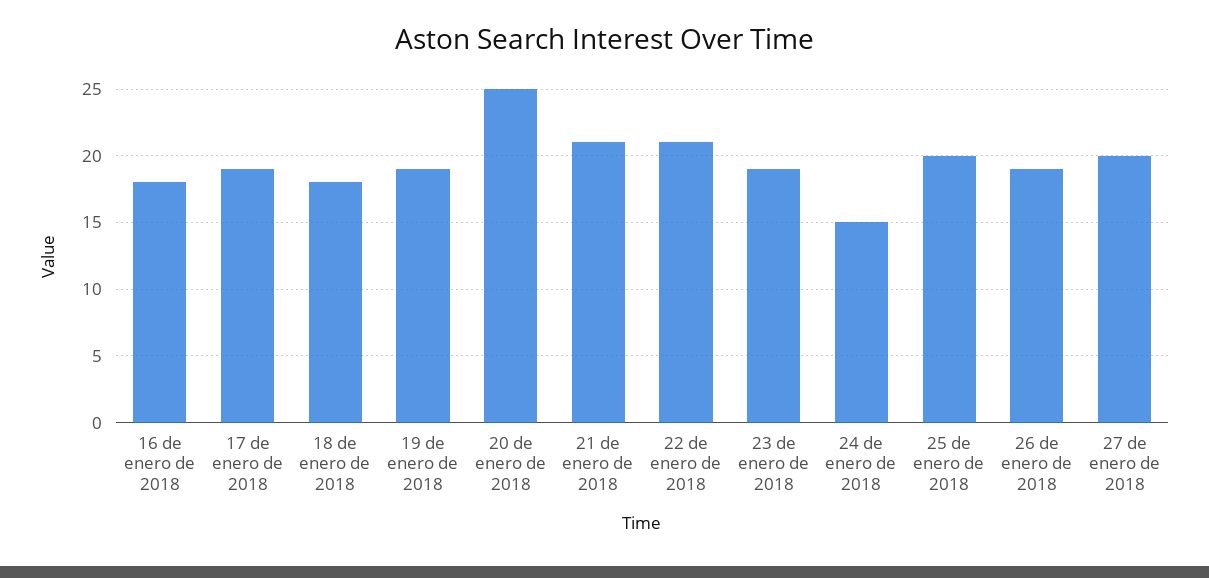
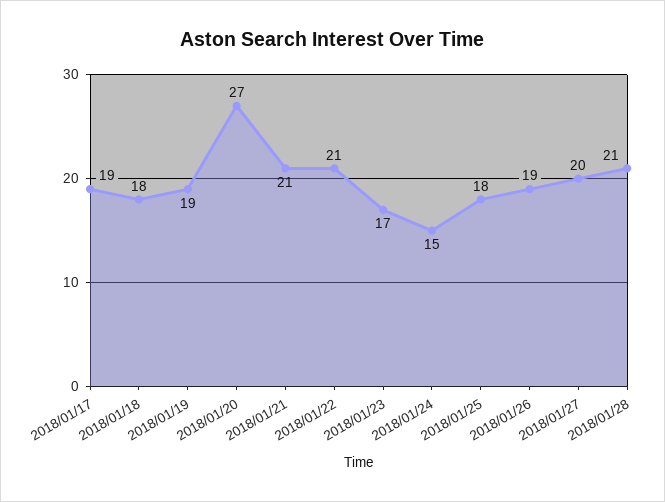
16 de enero de 2018: 18 -> none
20 de enero de 2018: 25 -> 27
23 de enero de 2018: 19 -> 17
25 de enero de 2018: 20 -> 18
2018/01/28: none -> 21

